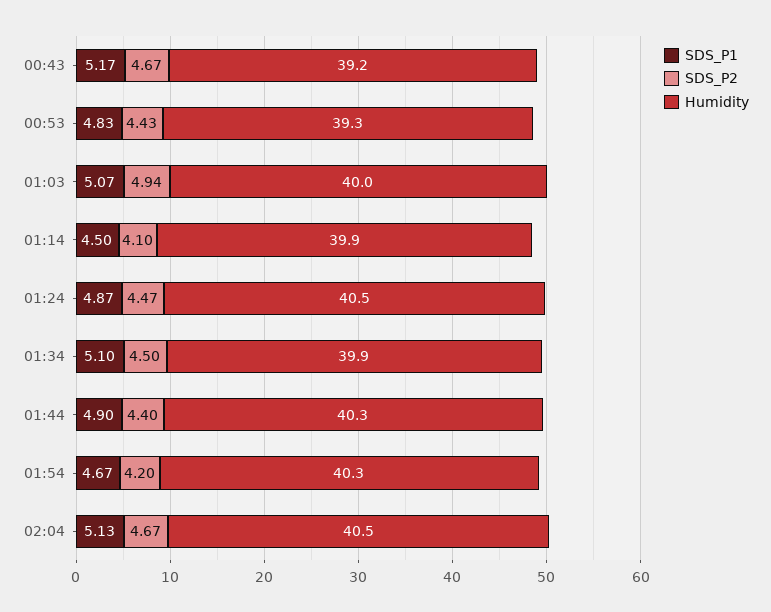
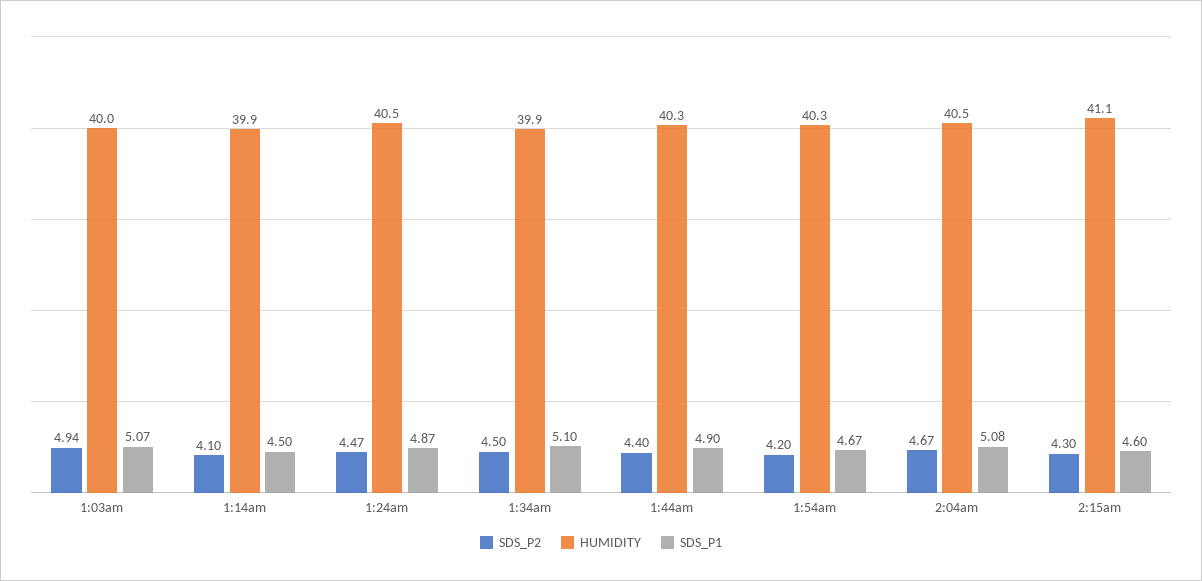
SDS_P1, 00:43: 5.17 -> none
SDS_P2, 00:43: 4.67 -> none
Humidity, 00:43: 39.2 -> none
SDS_P1, 00:53: 4.83 -> none
SDS_P2, 00:53: 4.43 -> none
Humidity, 00:53: 39.3 -> none
SDS_P1, 02:04: 5.13 -> 5.08
SDS_P2, 2:15am: none -> 4.3
Humidity, 2:15am: none -> 41.1
SDS_P1, 2:15am: none -> 4.6

